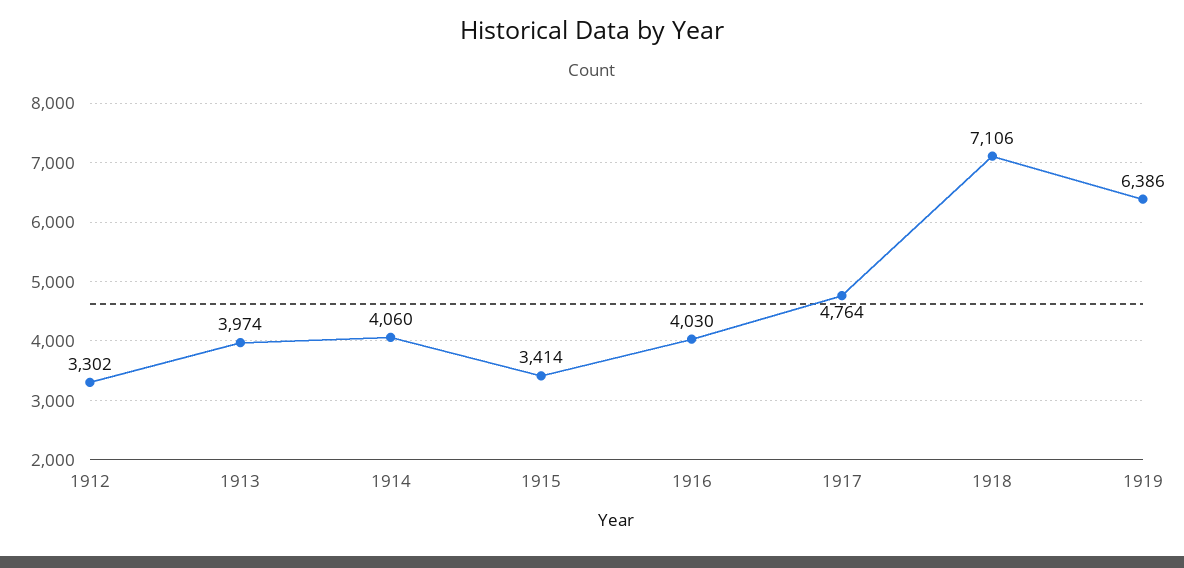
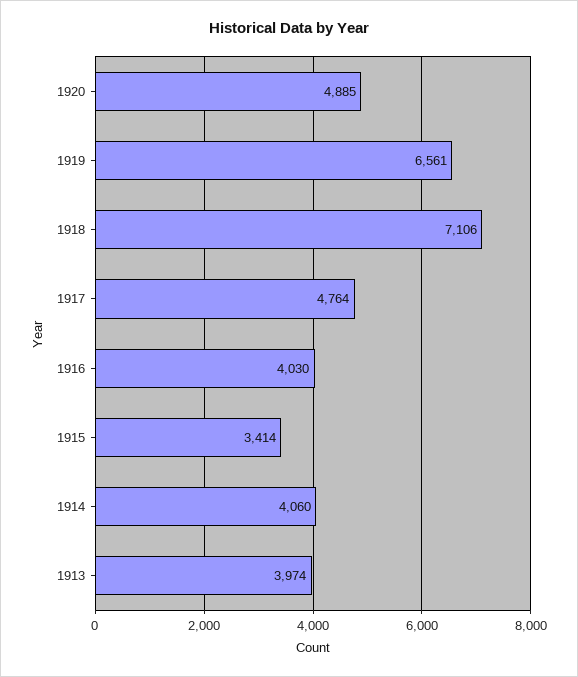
1912: 3302 -> none
1919: 6386 -> 6561
1920: none -> 4885

